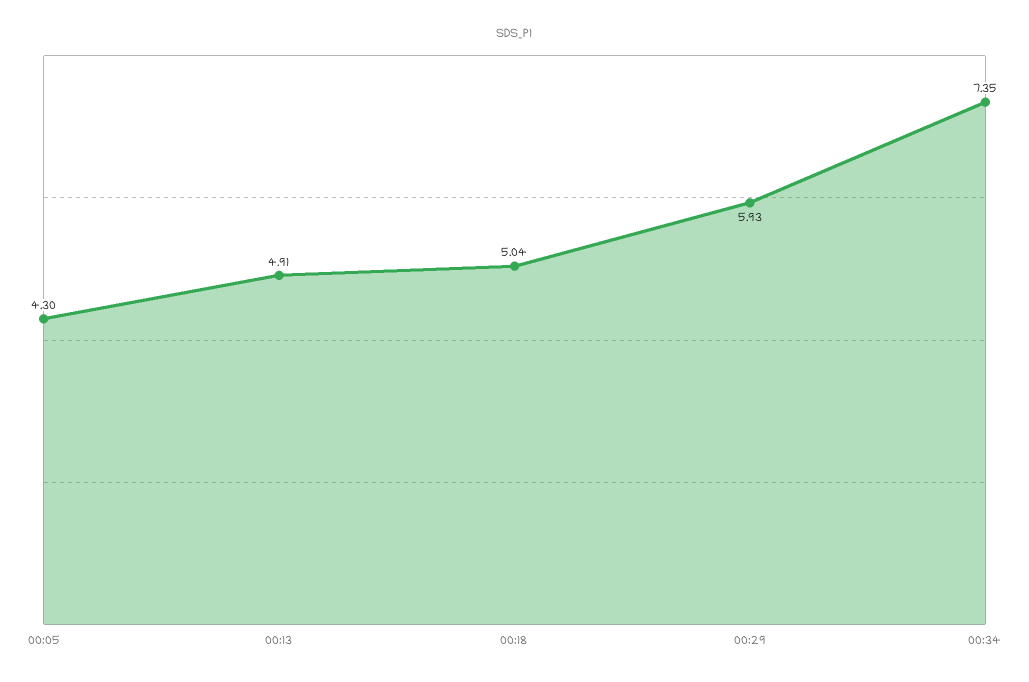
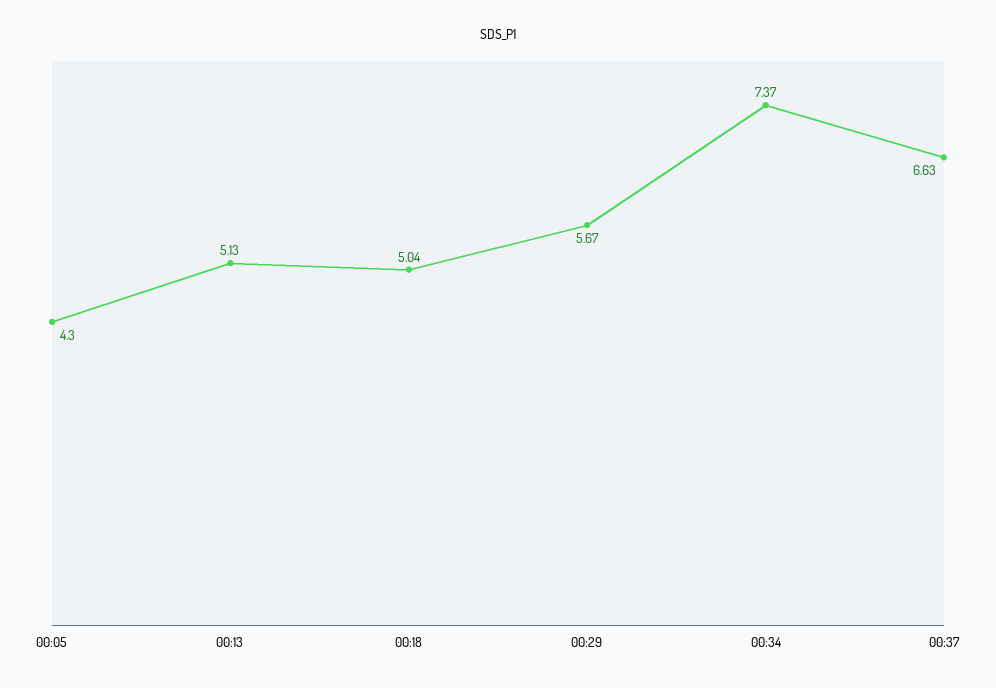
00:13: 4.91 -> 5.13
00:29: 5.93 -> 5.67
00:34: 7.35 -> 7.37
00:37: none -> 6.63

